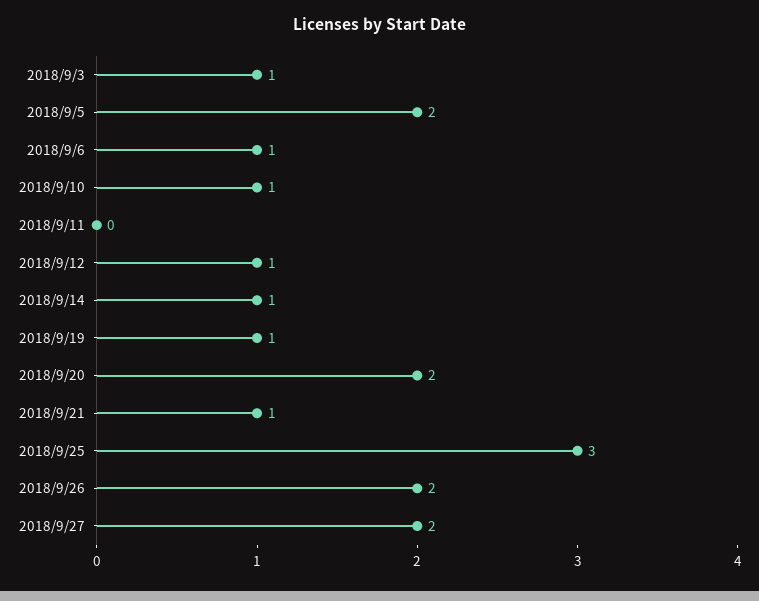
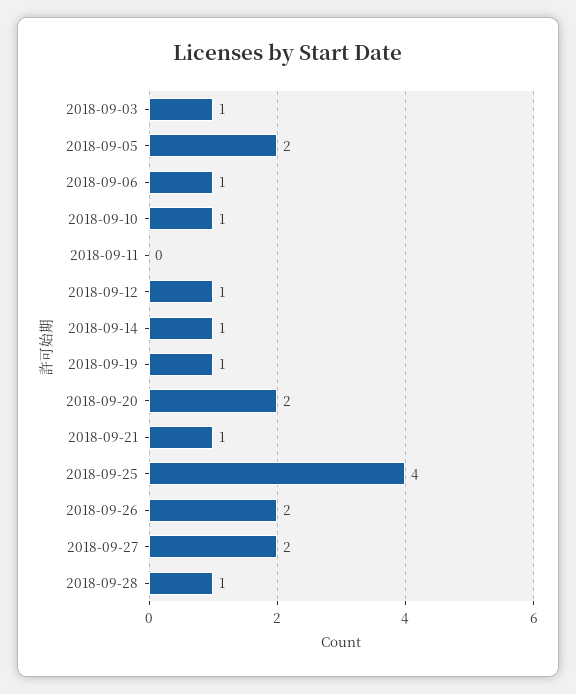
2018/9/25: 3 -> 4
2018-09-28: none -> 1

